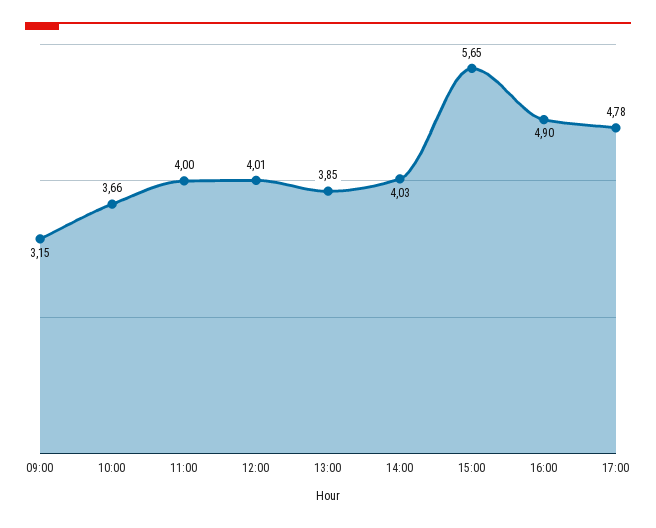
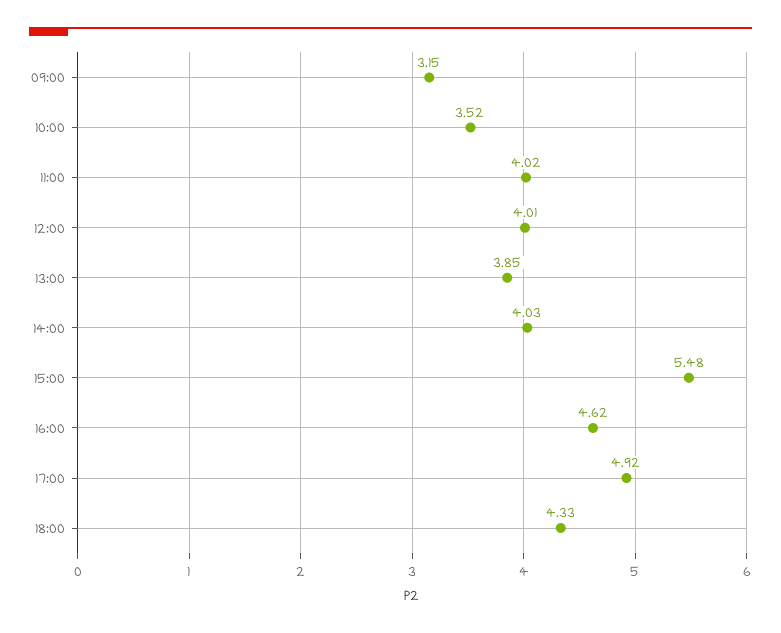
10:00: 3.66 -> 3.52
11:00: 4 -> 4.02
15:00: 5.65 -> 5.48
16:00: 4.9 -> 4.62
17:00: 4.78 -> 4.92
18:00: none -> 4.33

